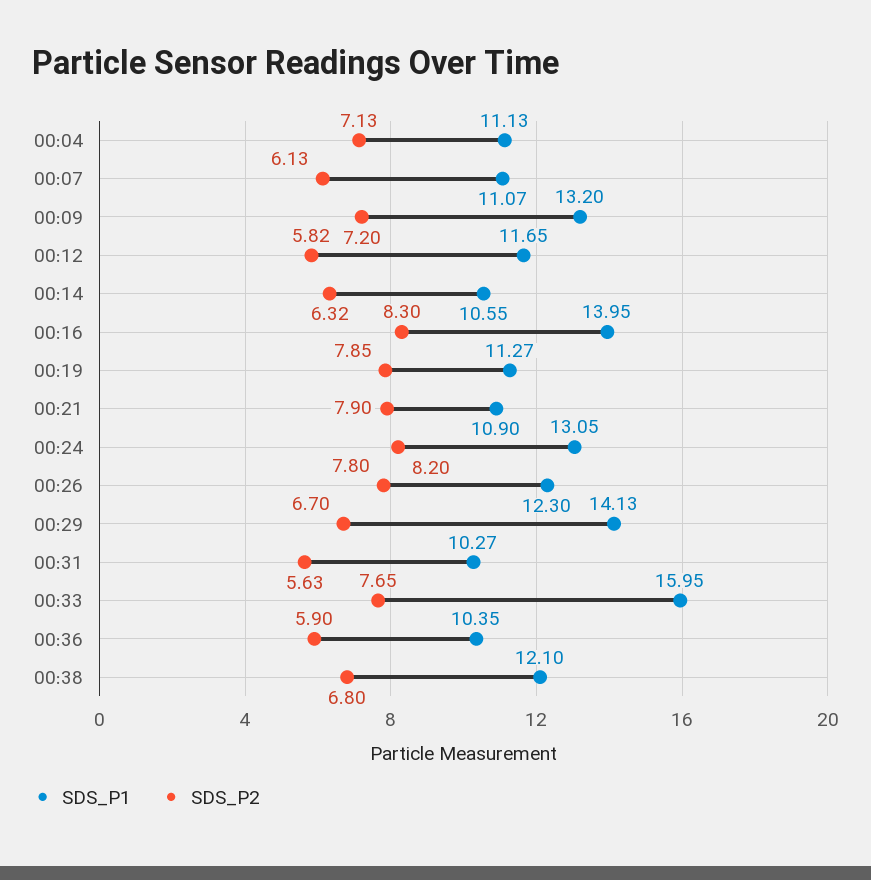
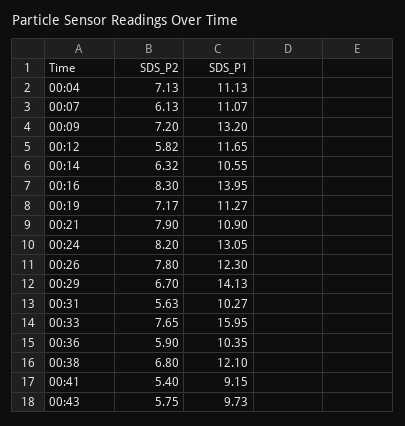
SDS_P2, 00:19: 7.85 -> 7.17
SDS_P2, 00:41: none -> 5.4
SDS_P1, 00:41: none -> 9.15
SDS_P2, 00:43: none -> 5.75
SDS_P1, 00:43: none -> 9.73

